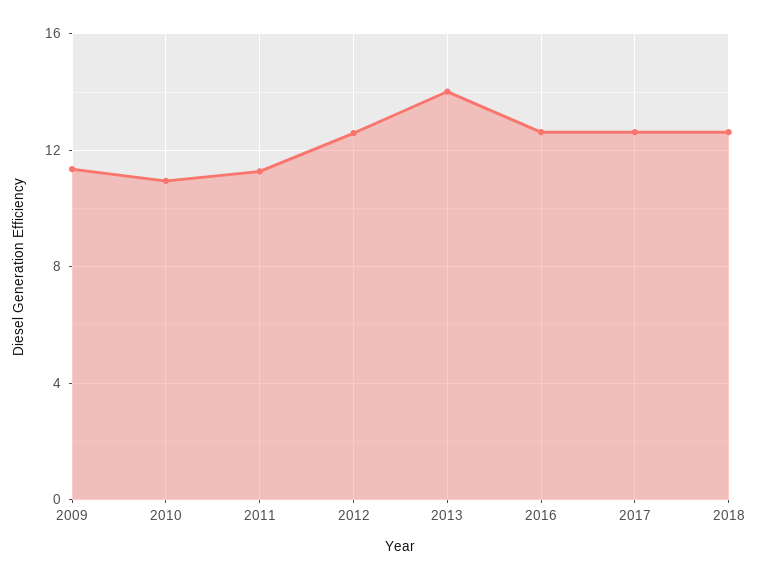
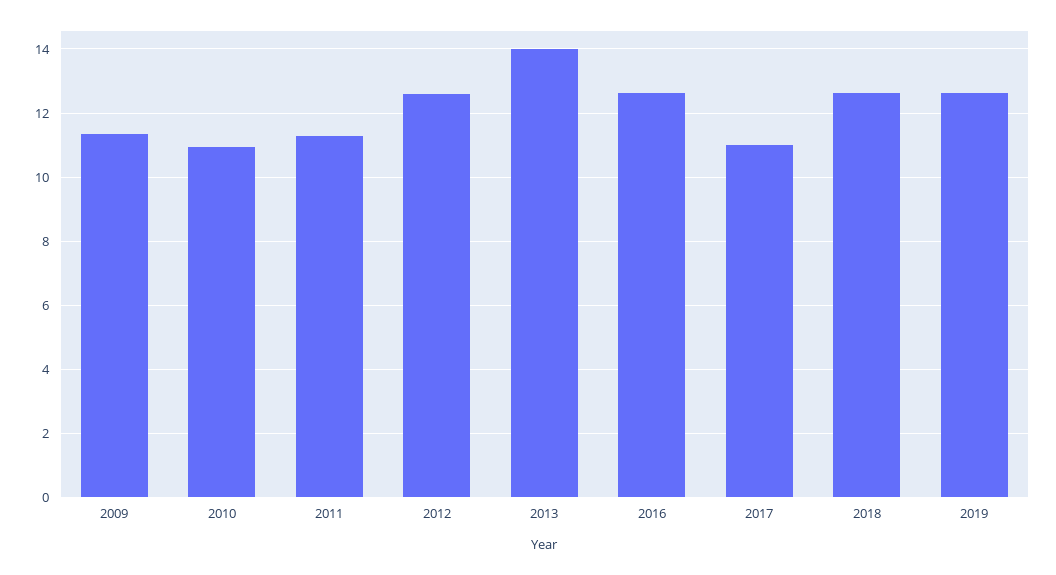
2017: 12.5 -> 11
2019: none -> 12.6

